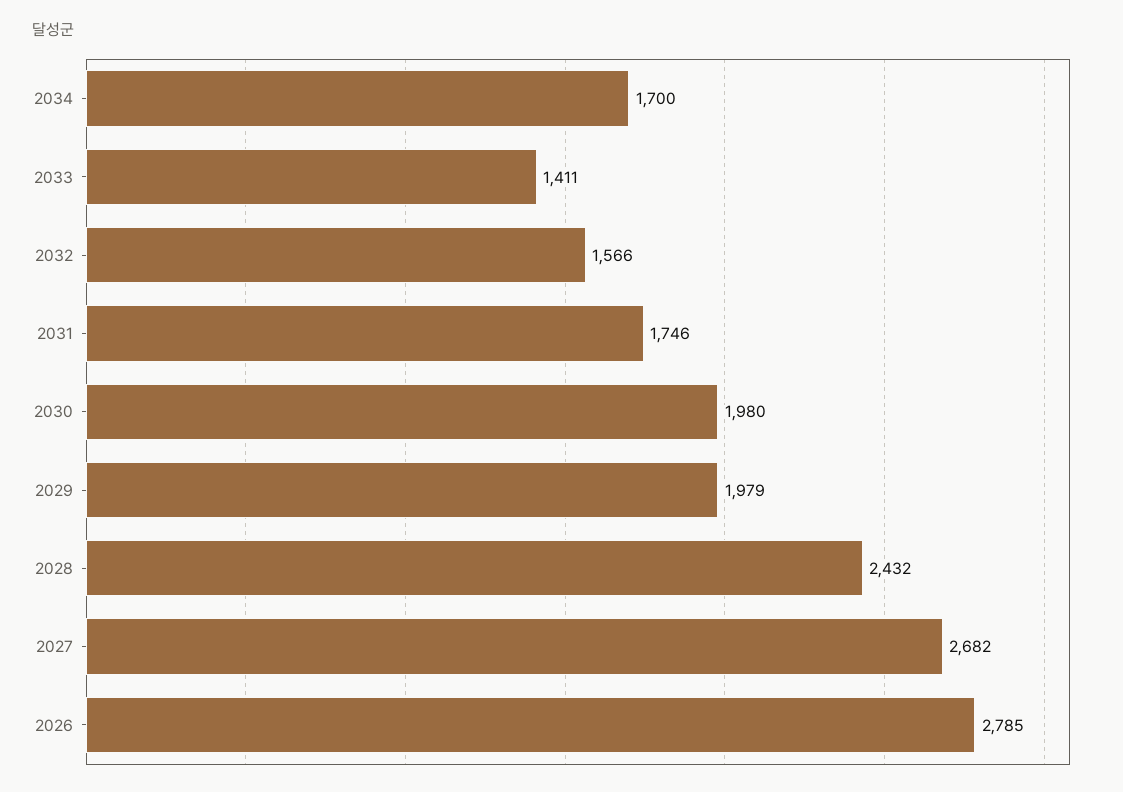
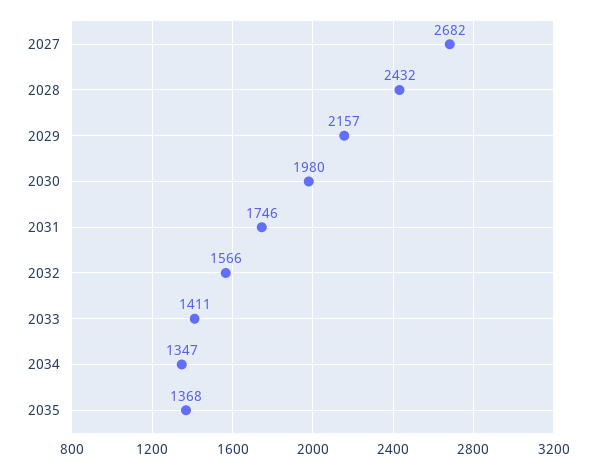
2034: 1700 -> 1347
2029: 1979 -> 2157
2026: 2785 -> none
2035: none -> 1368

